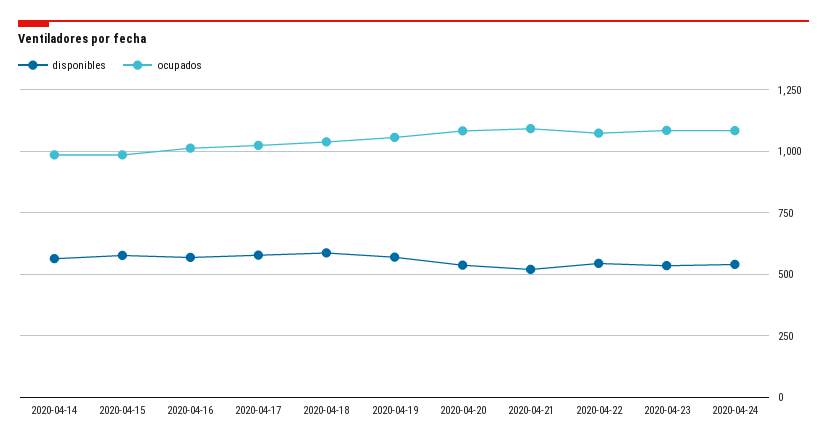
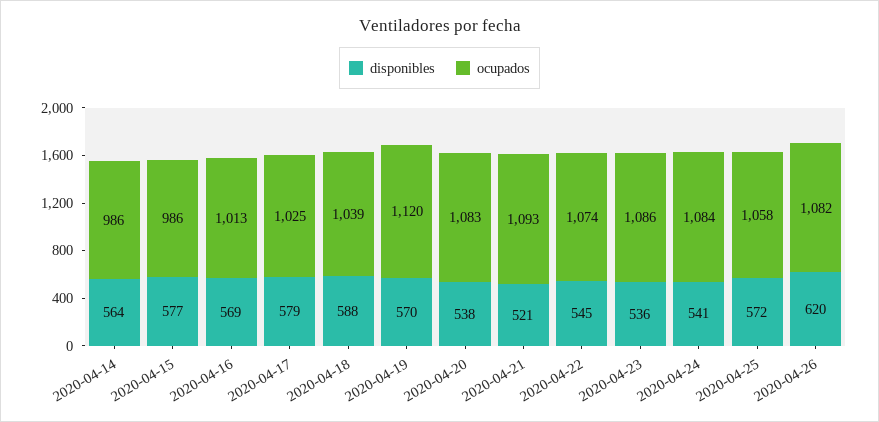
ocupados, 2020-04-19: 1050 -> 1120
disponibles, 2020-04-25: none -> 572
ocupados, 2020-04-25: none -> 1058
disponibles, 2020-04-26: none -> 620
ocupados, 2020-04-26: none -> 1082

